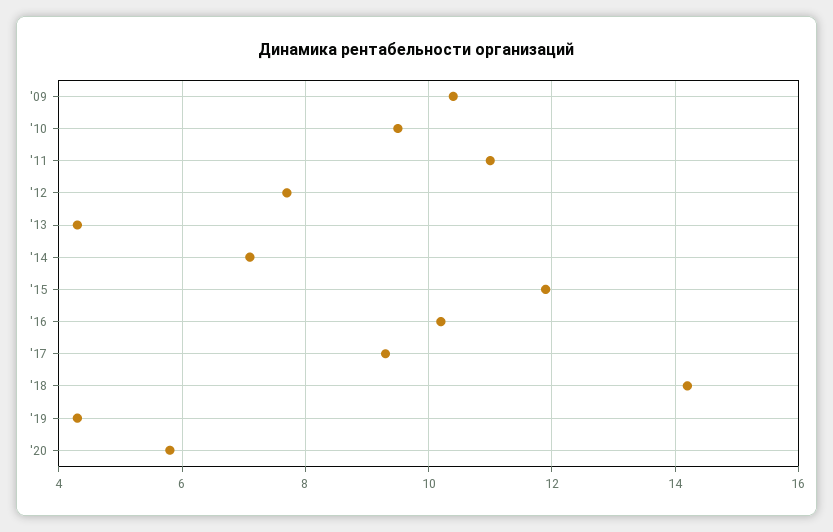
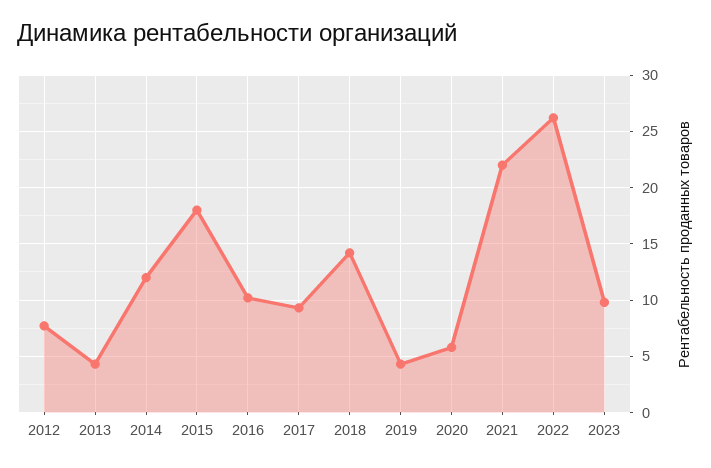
'09: 10.5 -> none
'10: 9.5 -> none
'11: 11 -> none
'14: 7 -> 12
'15: 12 -> 18
2021: none -> 22
2022: none -> 26
2023: none -> 10

